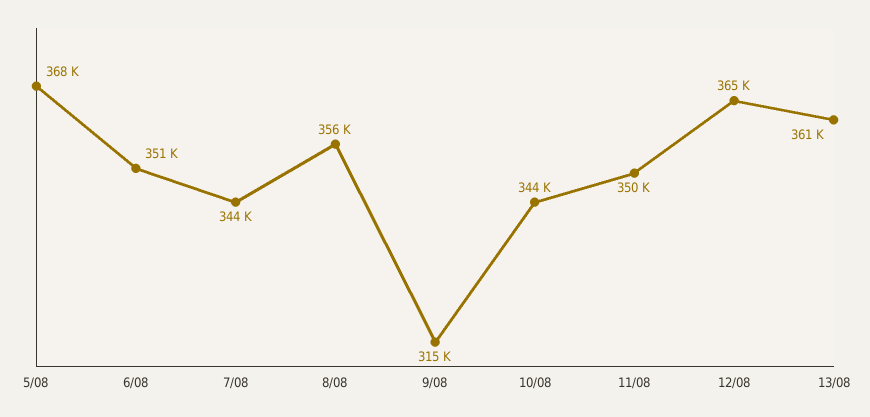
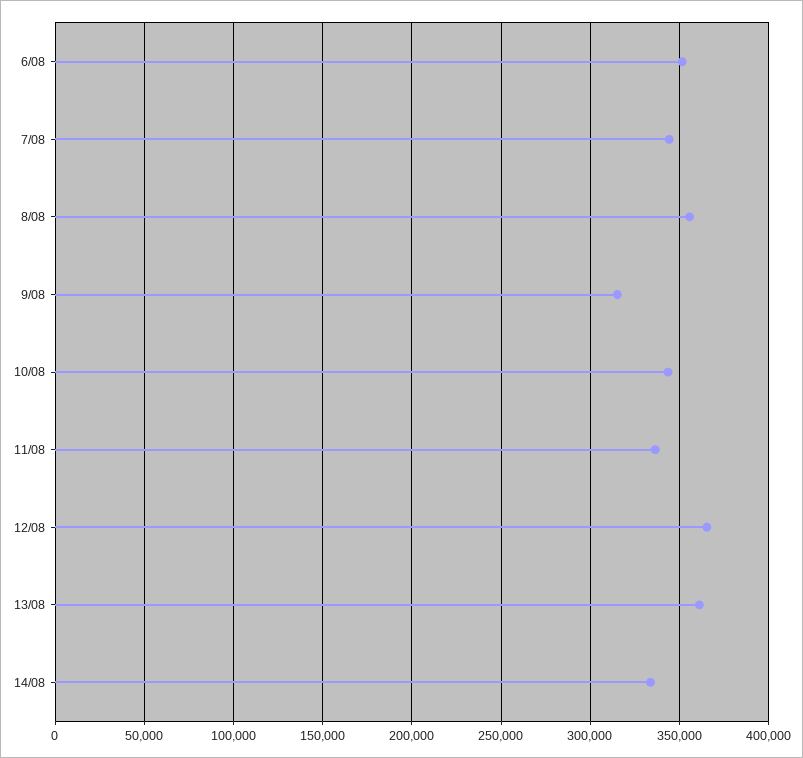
5/08: 368000 -> none
11/08: 350000 -> 335000
14/08: none -> 335000

